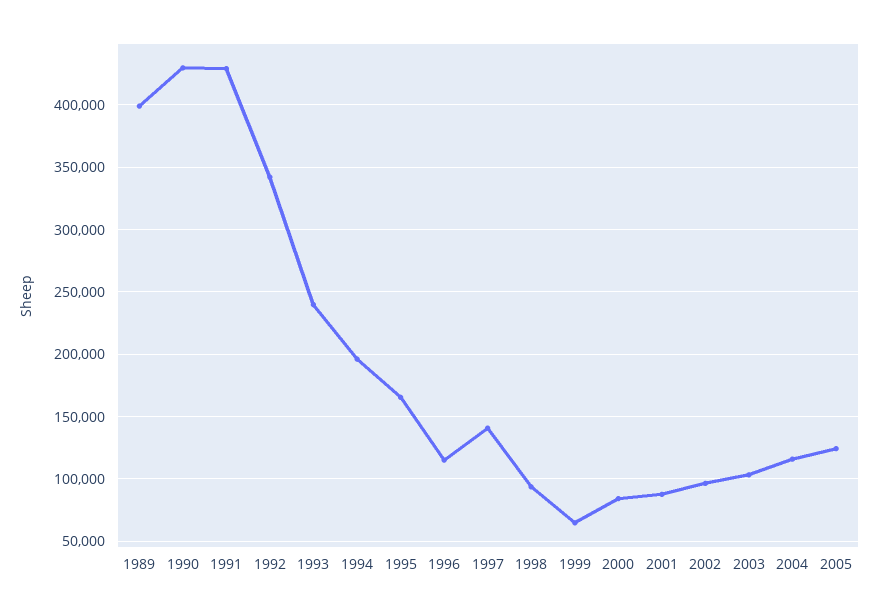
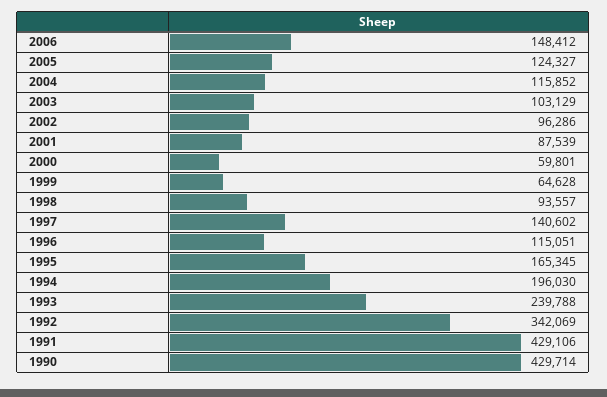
1989: 400000 -> none
2000: 85000 -> 59801
2006: none -> 148412

